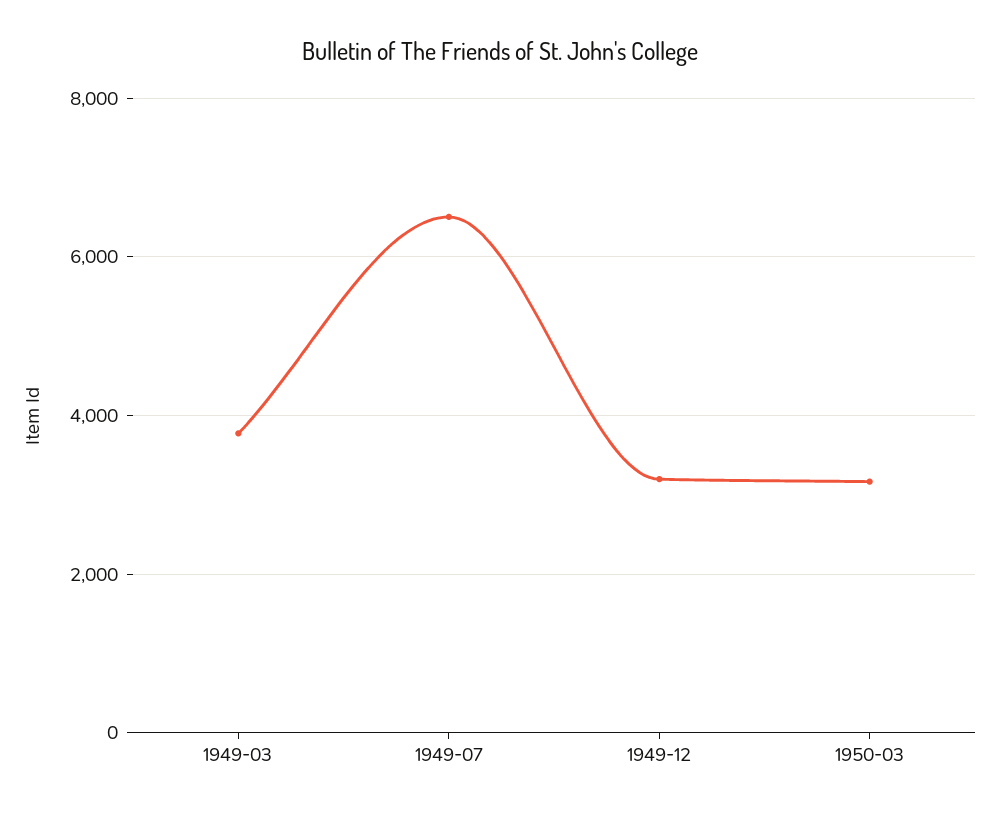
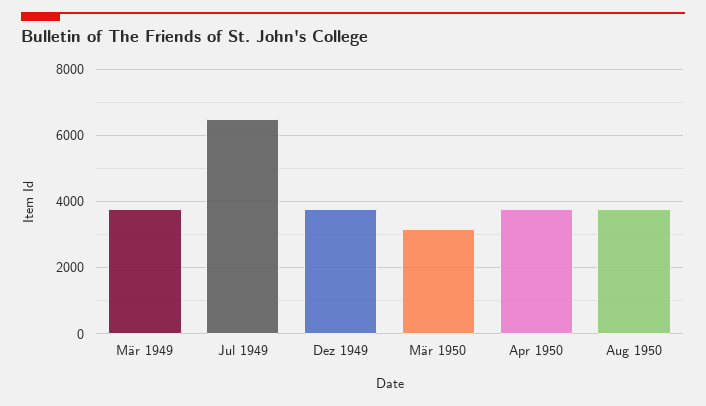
1949-12: 3200 -> 3800
Apr 1950: none -> 3800
Aug 1950: none -> 3800

